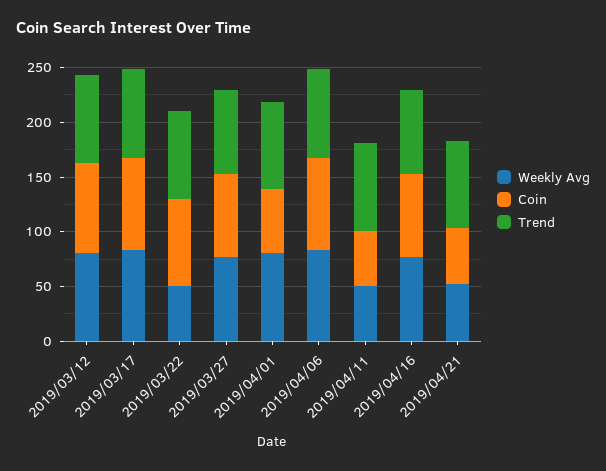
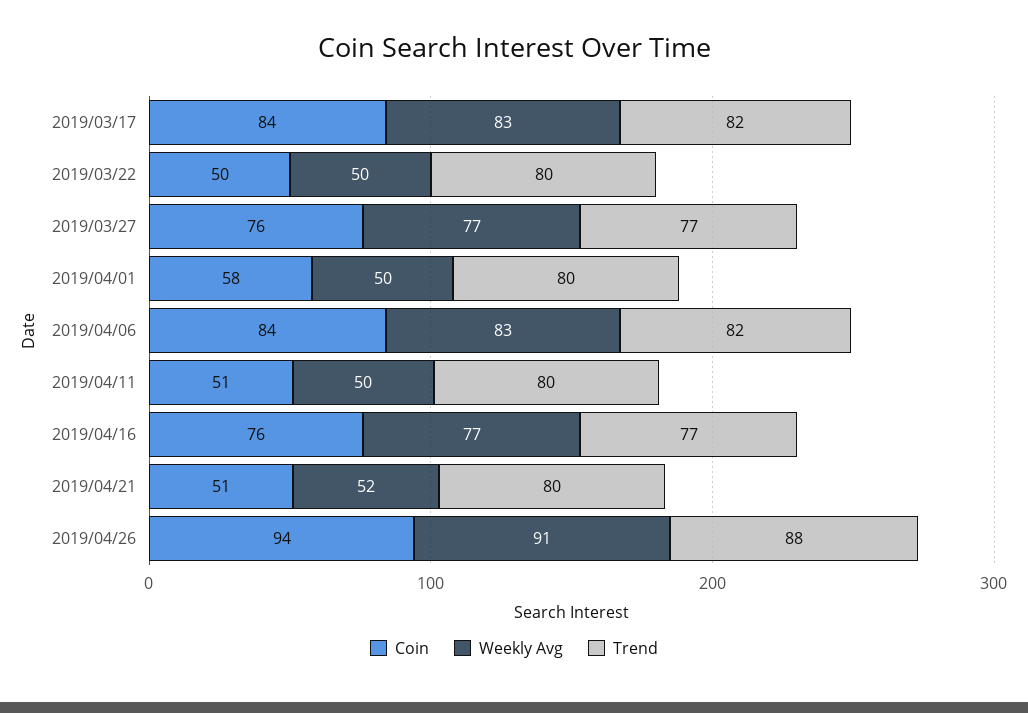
Weekly Avg, 2019/03/12: 80 -> none
Coin, 2019/03/12: 80 -> none
Trend, 2019/03/12: 80 -> none
Coin, 2019/03/22: 80 -> 50
Weekly Avg, 2019/04/01: 80 -> 50
Coin, 2019/04/26: none -> 94
Weekly Avg, 2019/04/26: none -> 91
Trend, 2019/04/26: none -> 88

